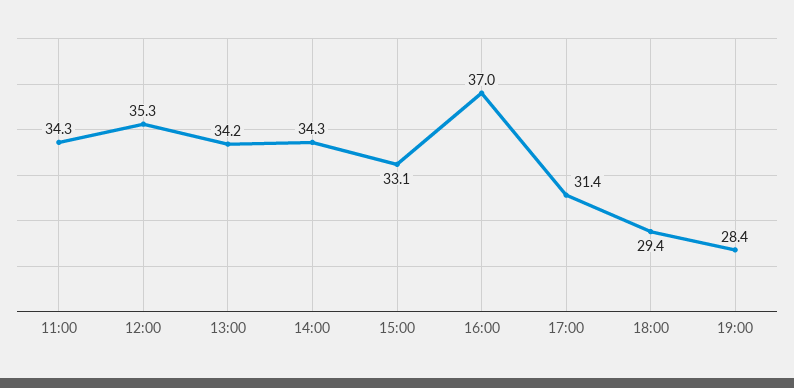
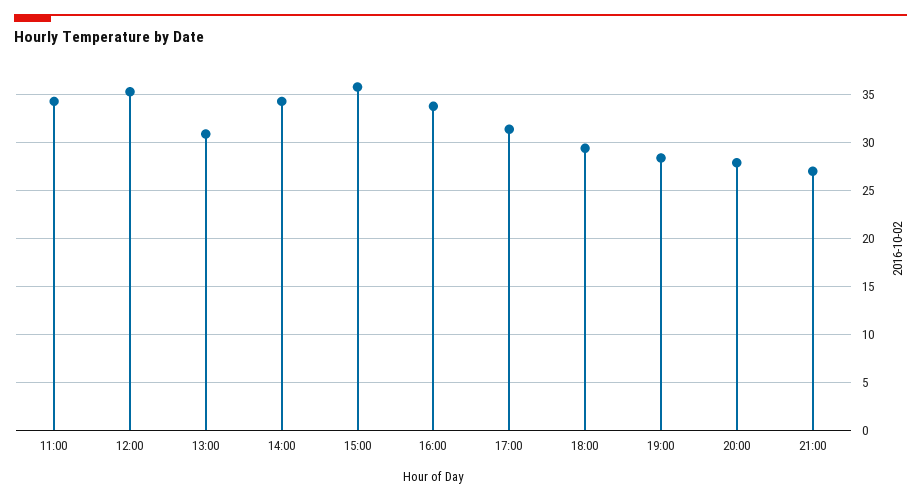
13:00: 34.2 -> 31
15:00: 33.1 -> 36
16:00: 37 -> 34
20:00: none -> 28
21:00: none -> 27

